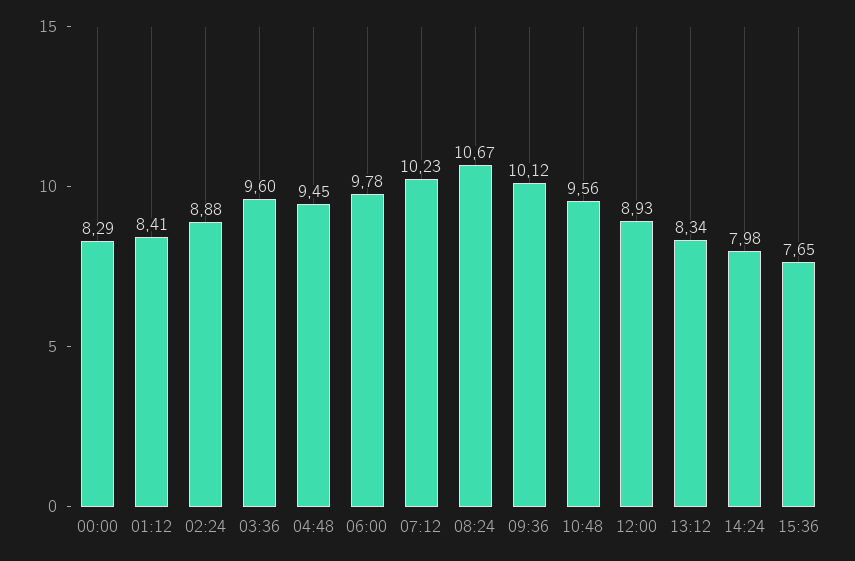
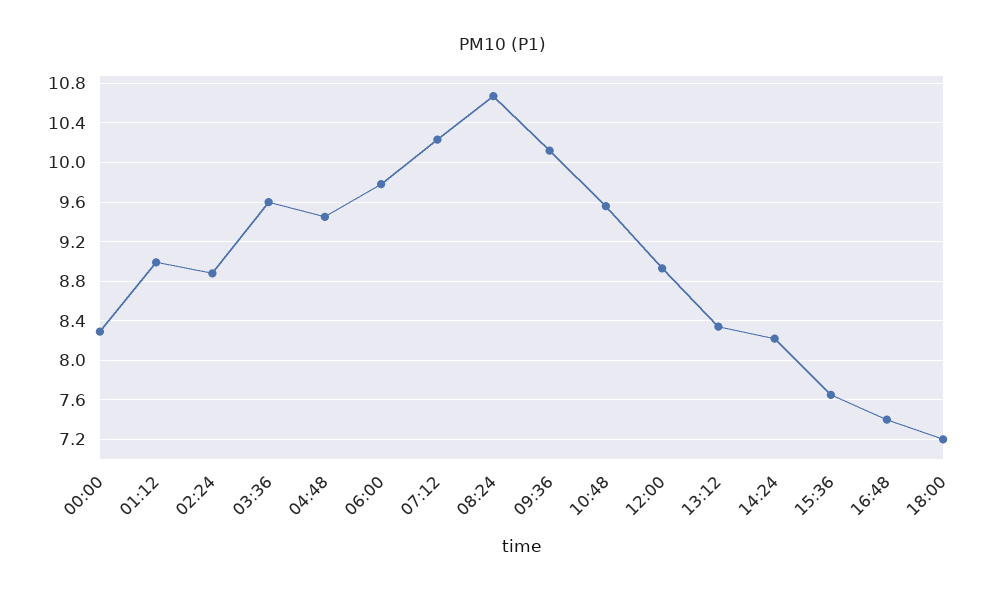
01:12: 8.41 -> 9
14:24: 7.98 -> 8.2
16:48: none -> 7.4
18:00: none -> 7.2

